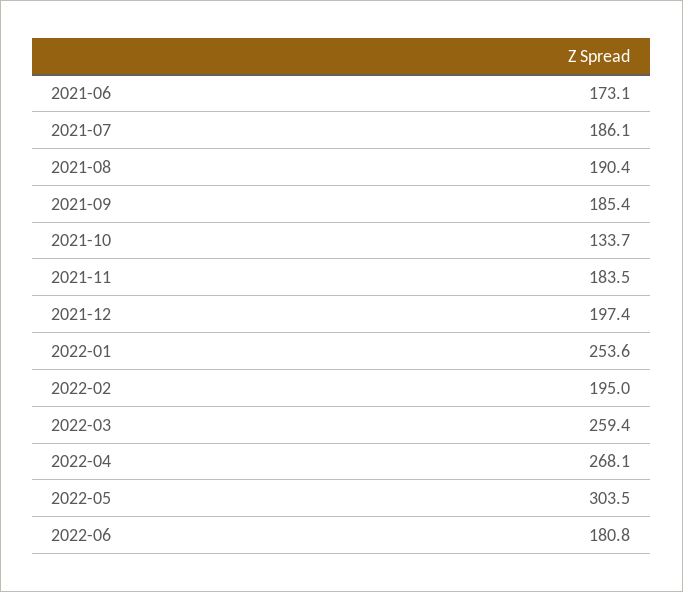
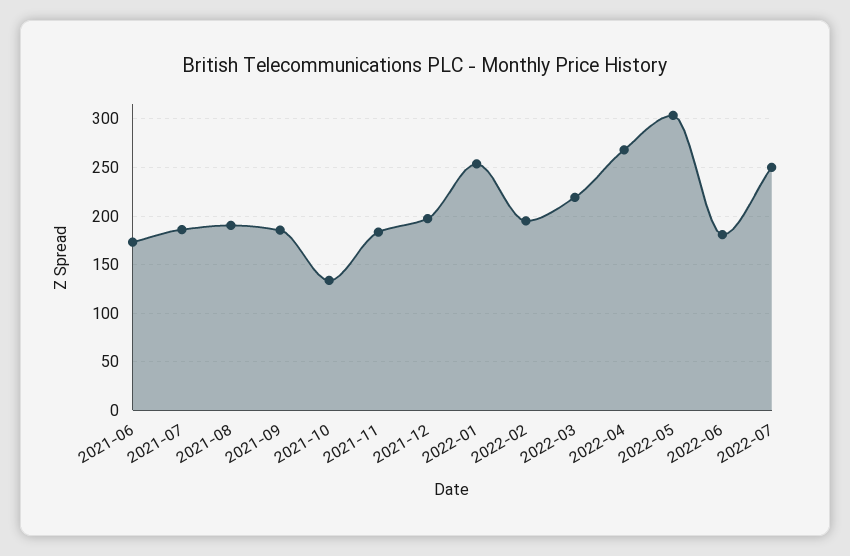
2022-03: 259.4 -> 220
2022-07: none -> 250

